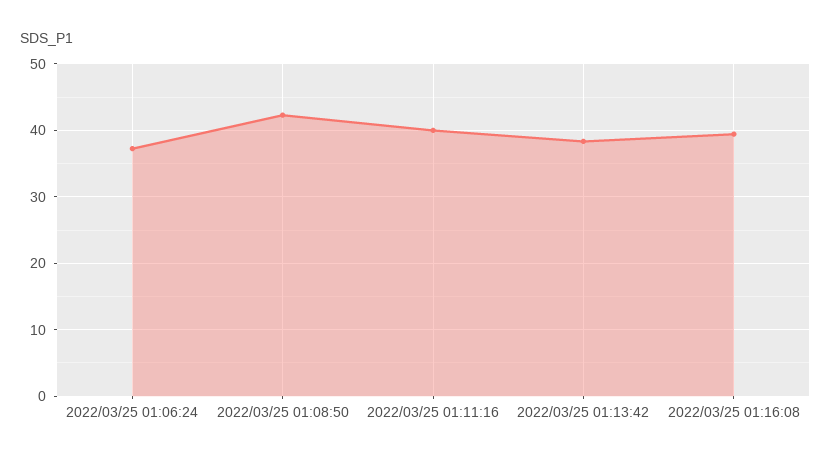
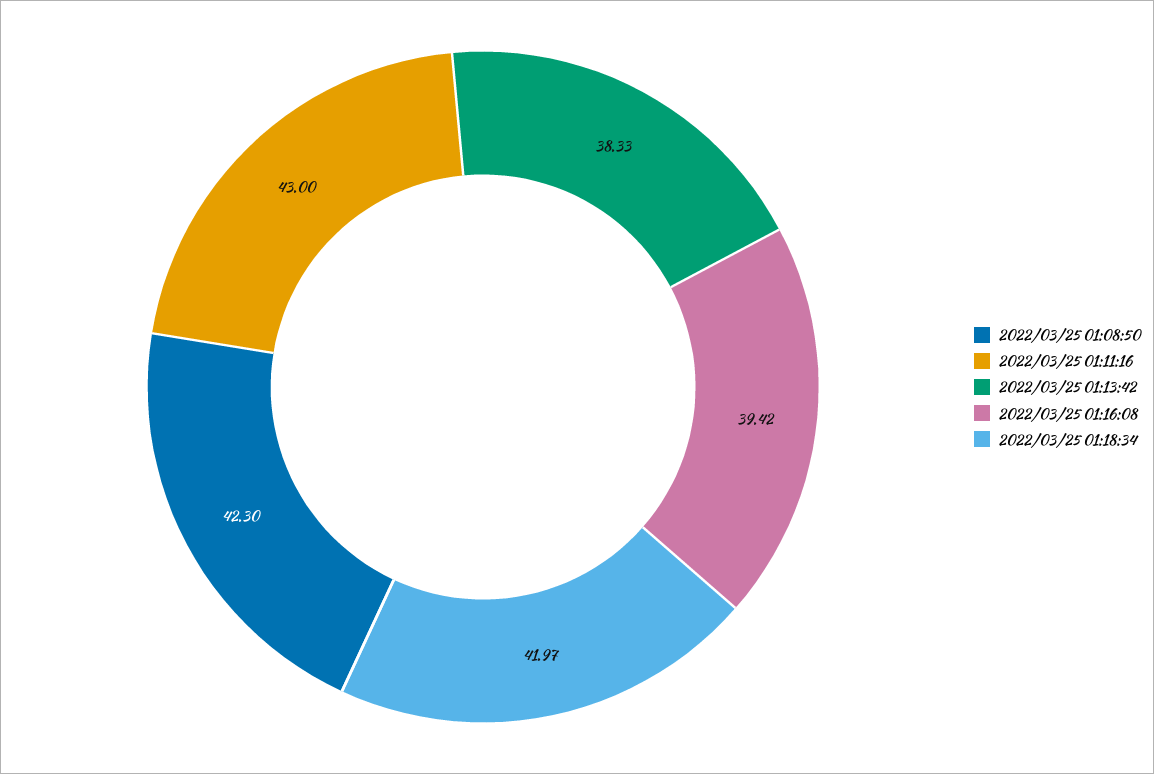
2022/03/25 01:06:24: 37 -> none
2022/03/25 01:11:16: 40 -> 43
2022/03/25 01:18:34: none -> 41.97

